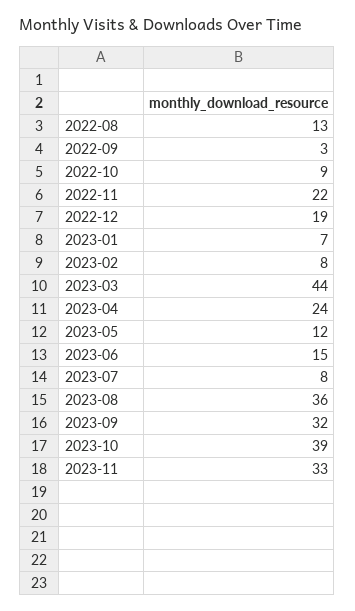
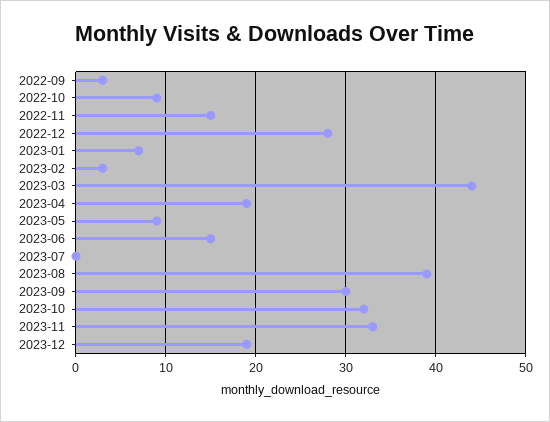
2022-08: 13 -> none
2022-11: 22 -> 15
2022-12: 19 -> 28
2023-02: 8 -> 3
2023-04: 24 -> 19
2023-05: 12 -> 9
2023-07: 8 -> 0
2023-08: 36 -> 39
2023-09: 32 -> 30
2023-10: 39 -> 32
2023-12: none -> 19

